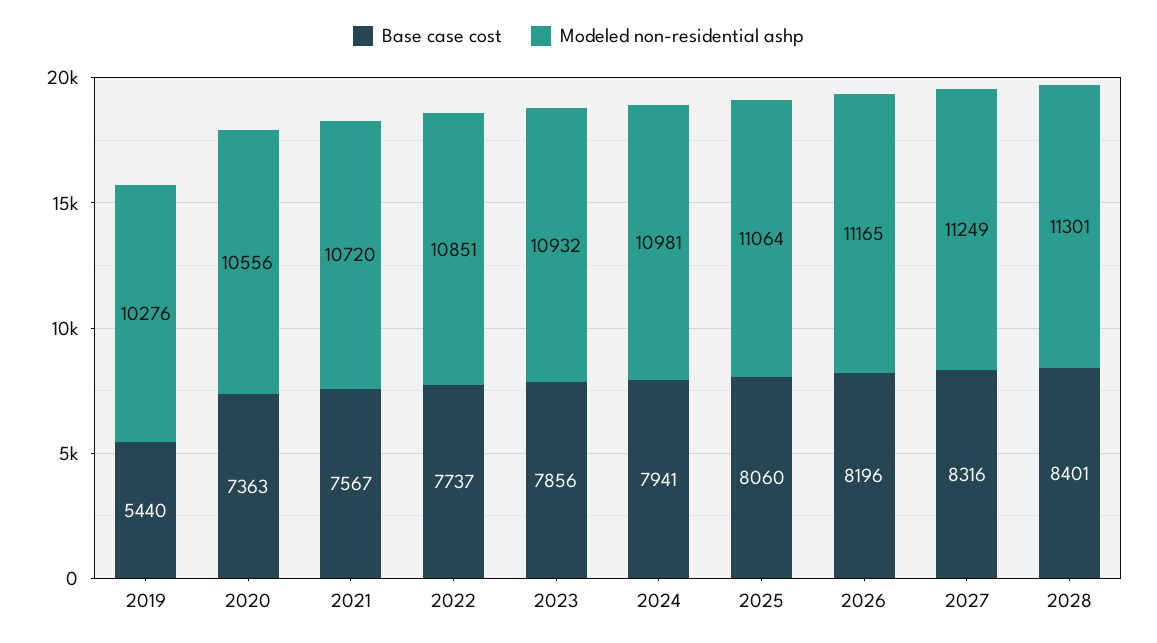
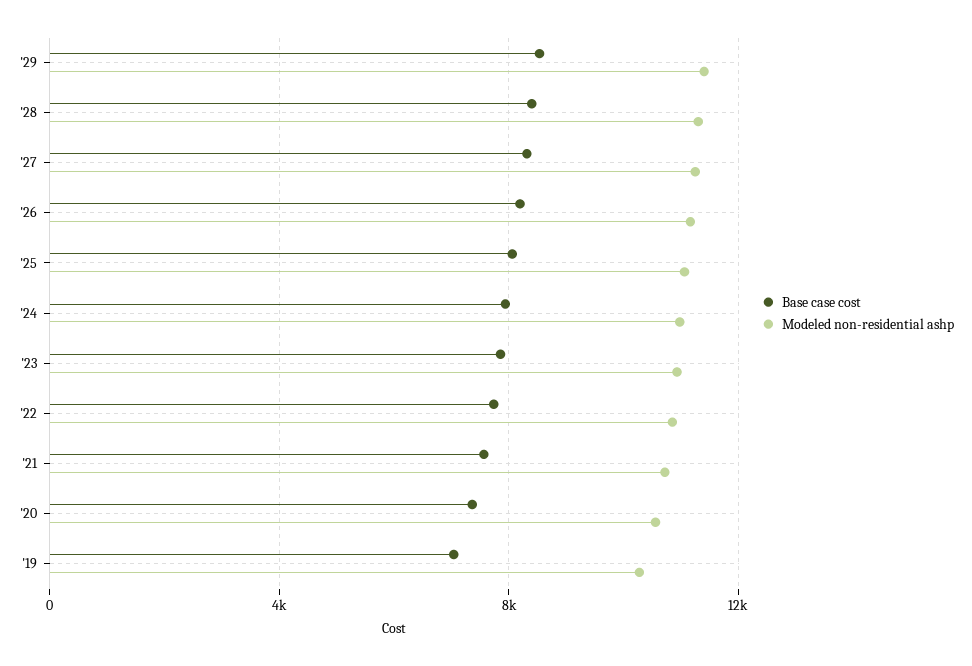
Base case cost, 2019: 5440 -> 7000
Base case cost, '29: none -> 8500
Modeled non-residential ashp, '29: none -> 11500

